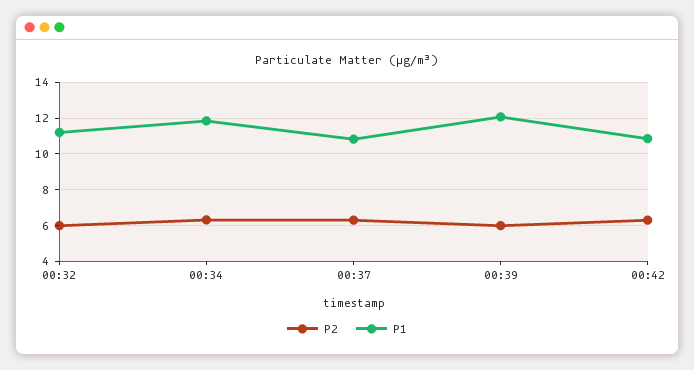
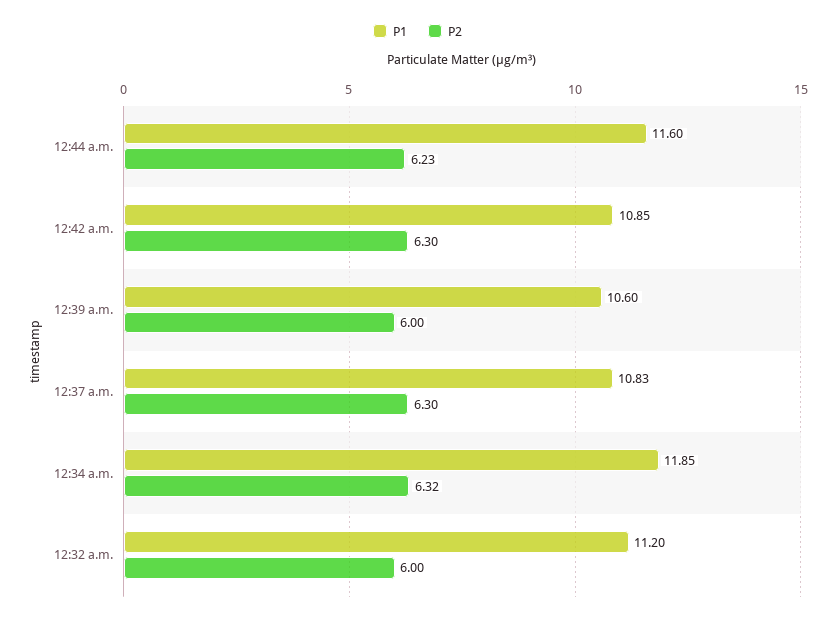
P1, 00:39: 12 -> 10.6
P1, 12:44 a.m.: none -> 11.6
P2, 12:44 a.m.: none -> 6.23

